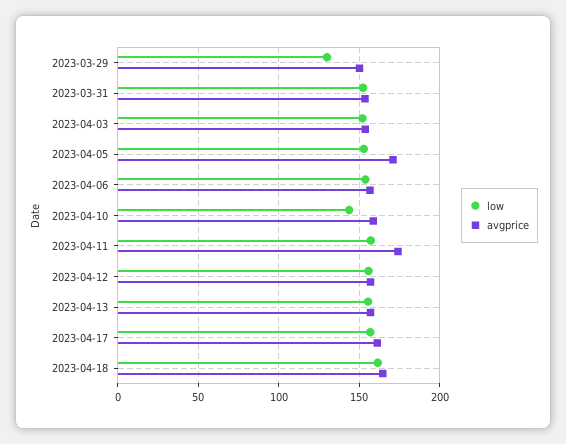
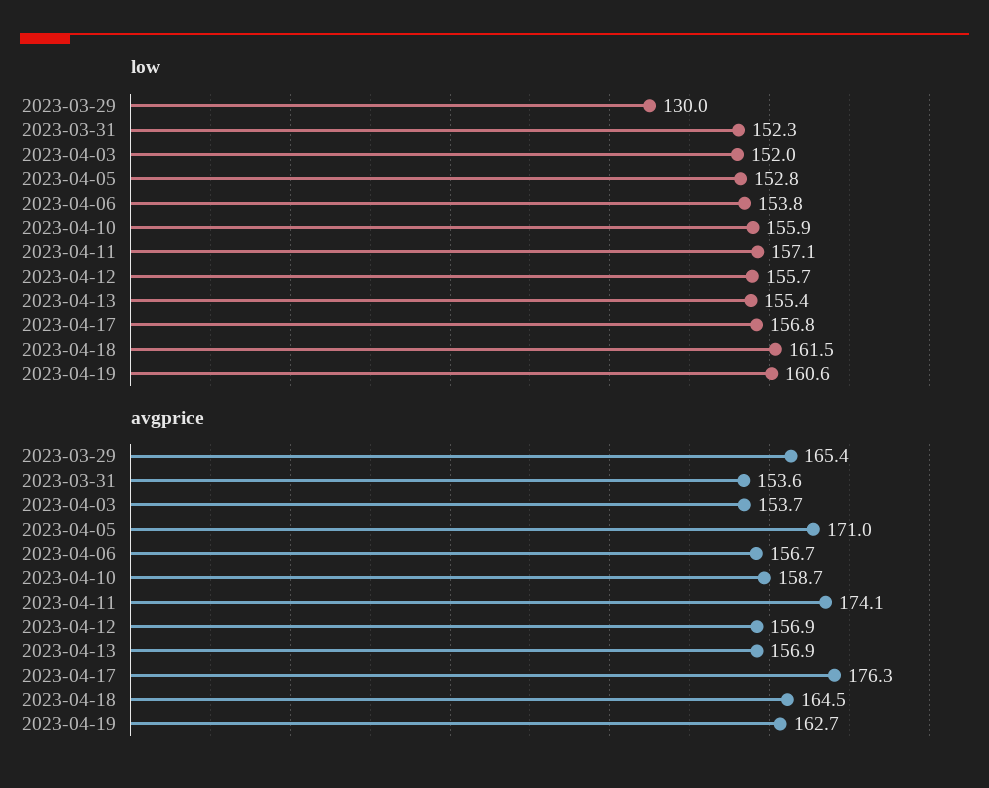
avgprice, 2023-03-29: 150 -> 165.4
low, 2023-04-10: 145 -> 155.9
avgprice, 2023-04-17: 160 -> 176.3
low, 2023-04-19: none -> 160.6
avgprice, 2023-04-19: none -> 162.7

